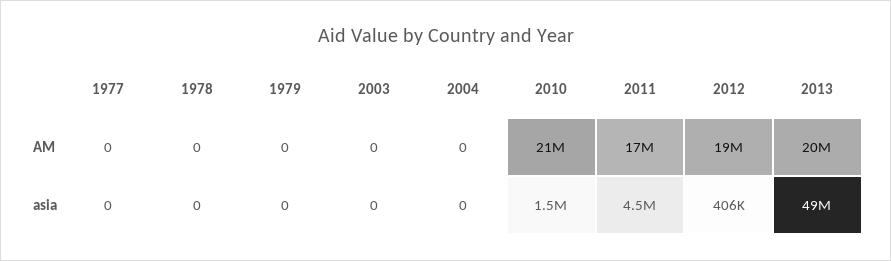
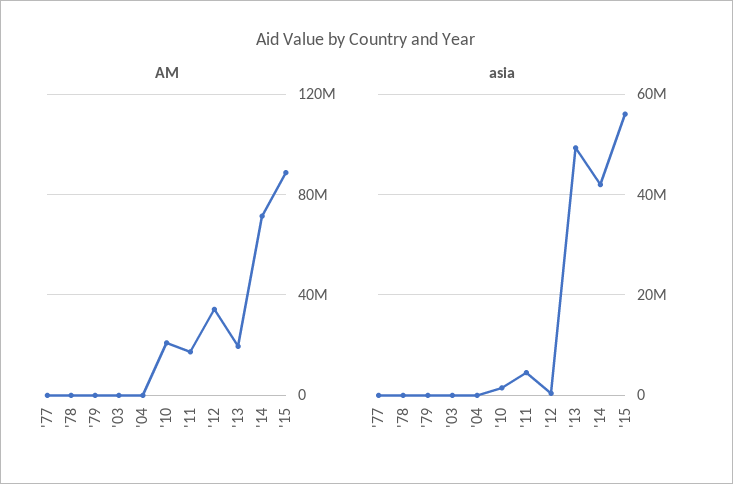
AM, 2012: 19000000 -> 35000000
AM, '14: none -> 70000000
AM, '15: none -> 90000000
asia, '14: none -> 42000000
asia, '15: none -> 56000000

